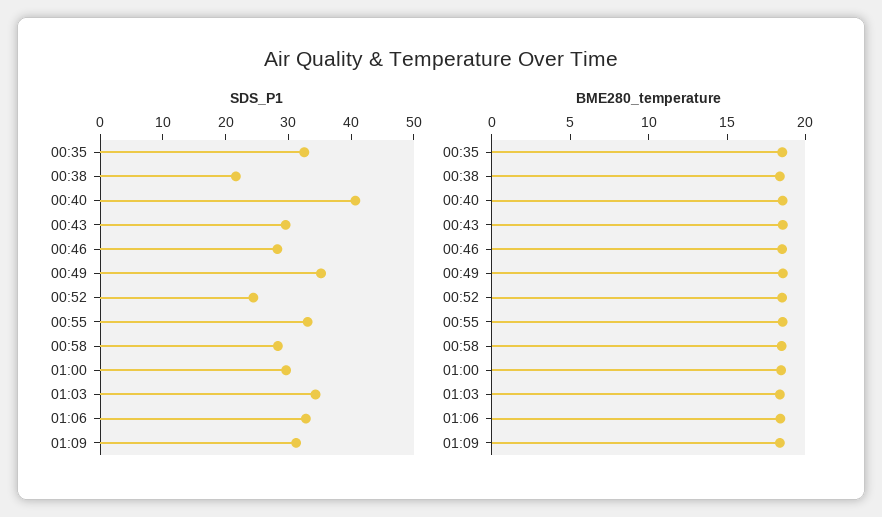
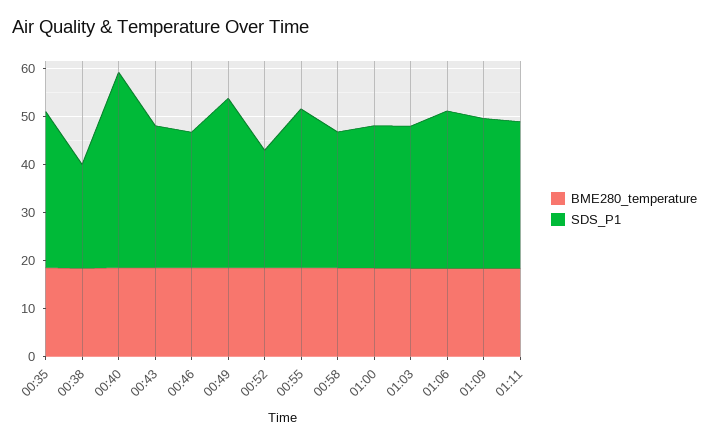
SDS_P1, 01:03: 34 -> 30
BME280_temperature, 01:11: none -> 18
SDS_P1, 01:11: none -> 30

